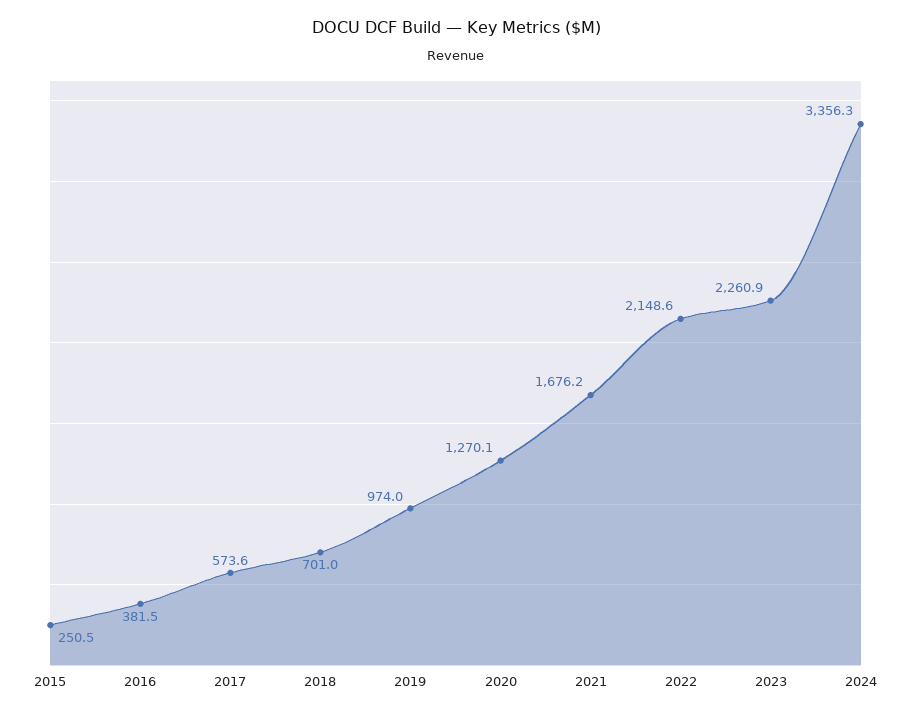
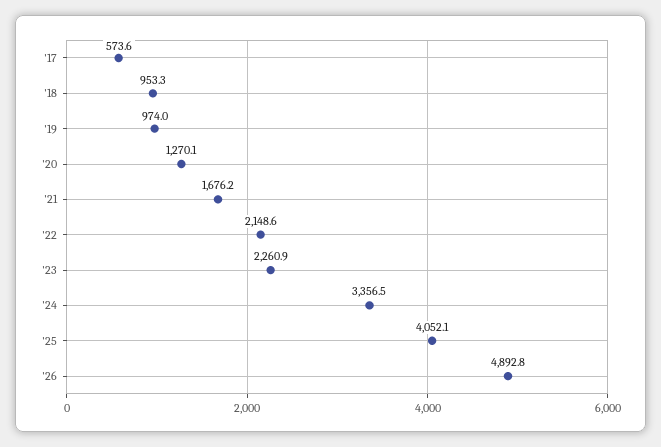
2015: 250.5 -> none
2016: 381.5 -> none
2018: 701 -> 953.3
2024: 3356.3 -> 3356.5
'25: none -> 4052.1
'26: none -> 4892.8

